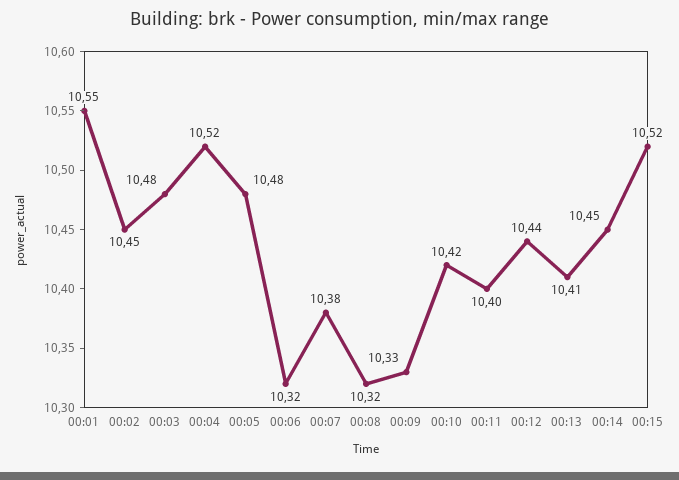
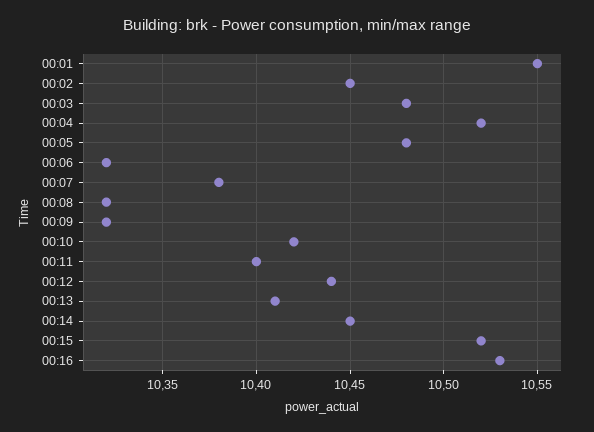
00:09: 10.33 -> 10.32
00:16: none -> 10.53

